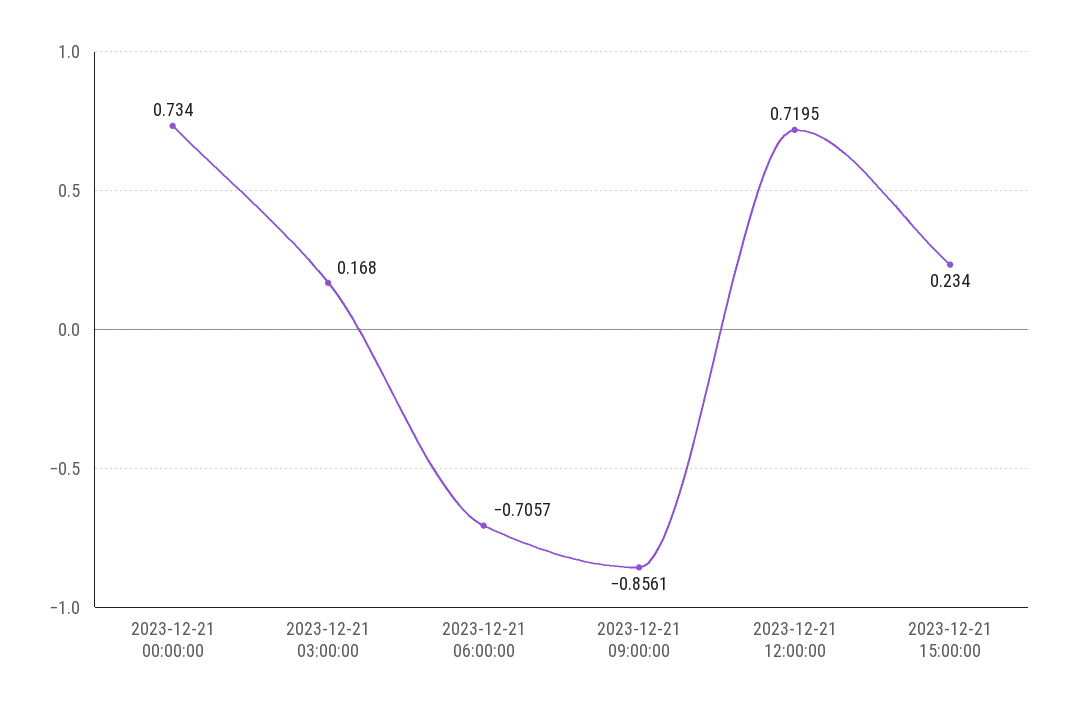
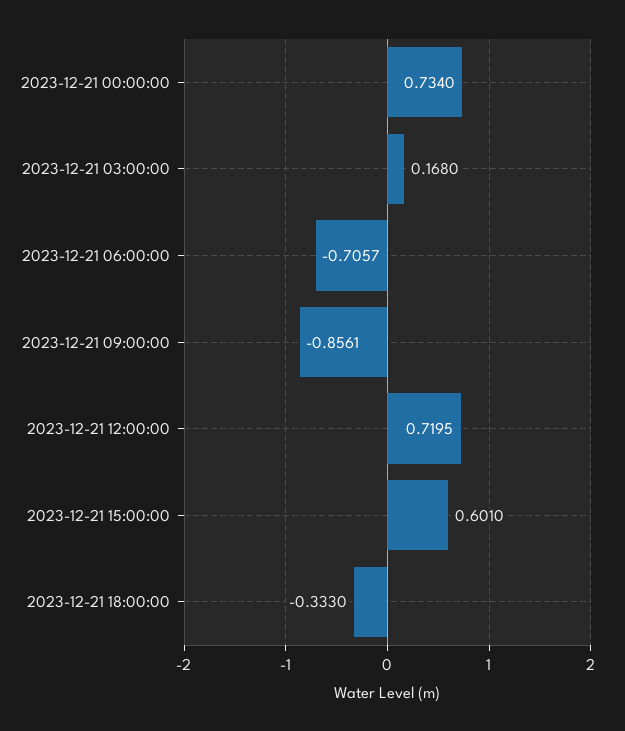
2023-12-21 15:00:00: 0.234 -> 0.601
2023-12-21 18:00:00: none -> -0.333

